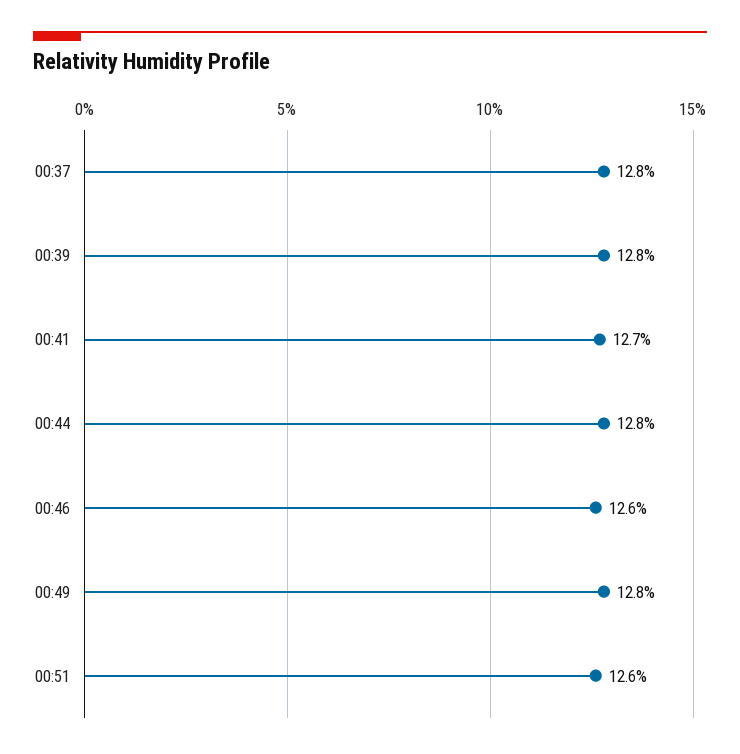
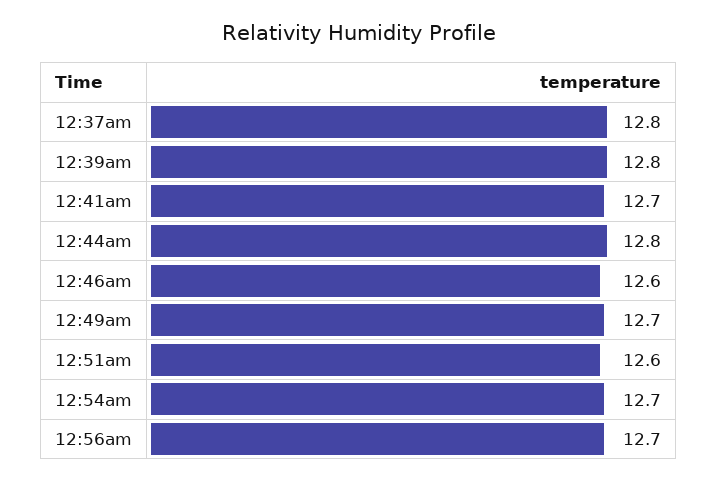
00:49: 12.8 -> 12.7
12:54am: none -> 12.7
12:56am: none -> 12.7

